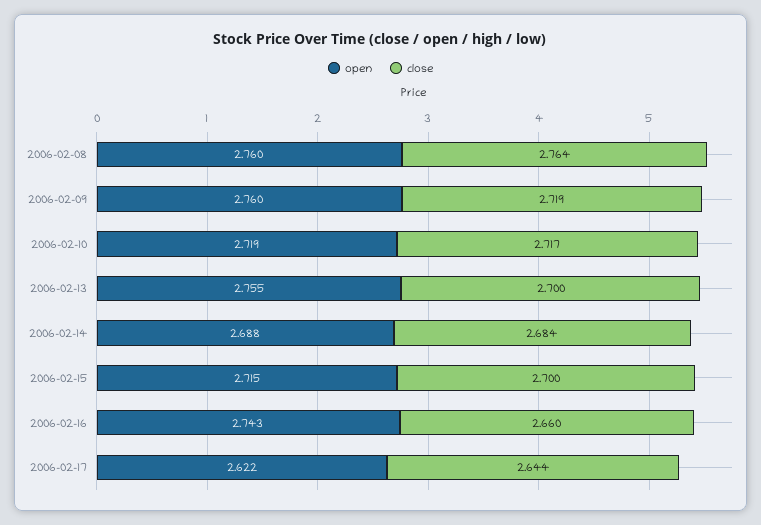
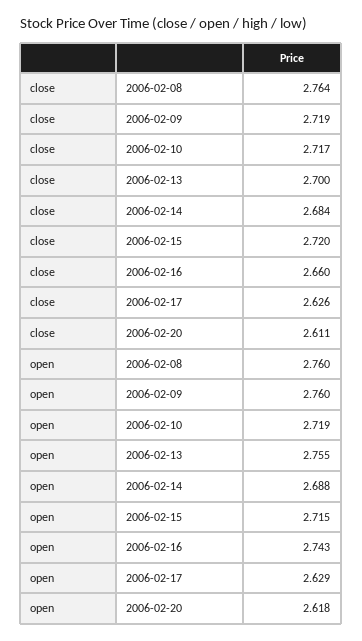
close, 2006-02-15: 2.7 -> 2.72
open, 2006-02-17: 2.622 -> 2.629
close, 2006-02-17: 2.644 -> 2.626
close, 2006-02-20: none -> 2.611
open, 2006-02-20: none -> 2.618

